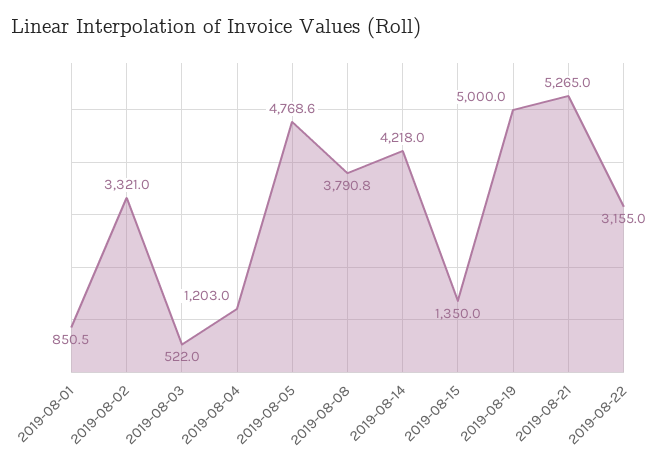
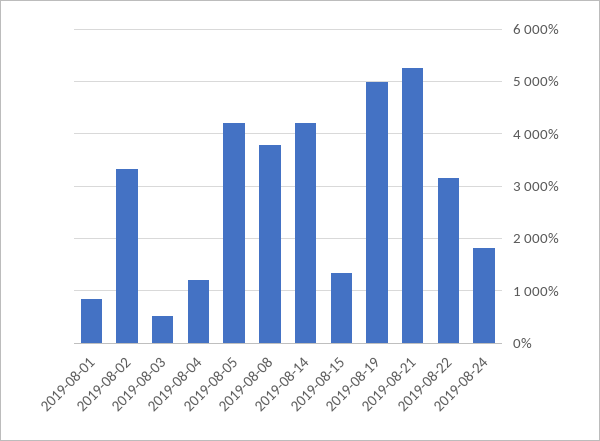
2019-08-05: 4768.6 -> 4200
2019-08-24: none -> 1800

